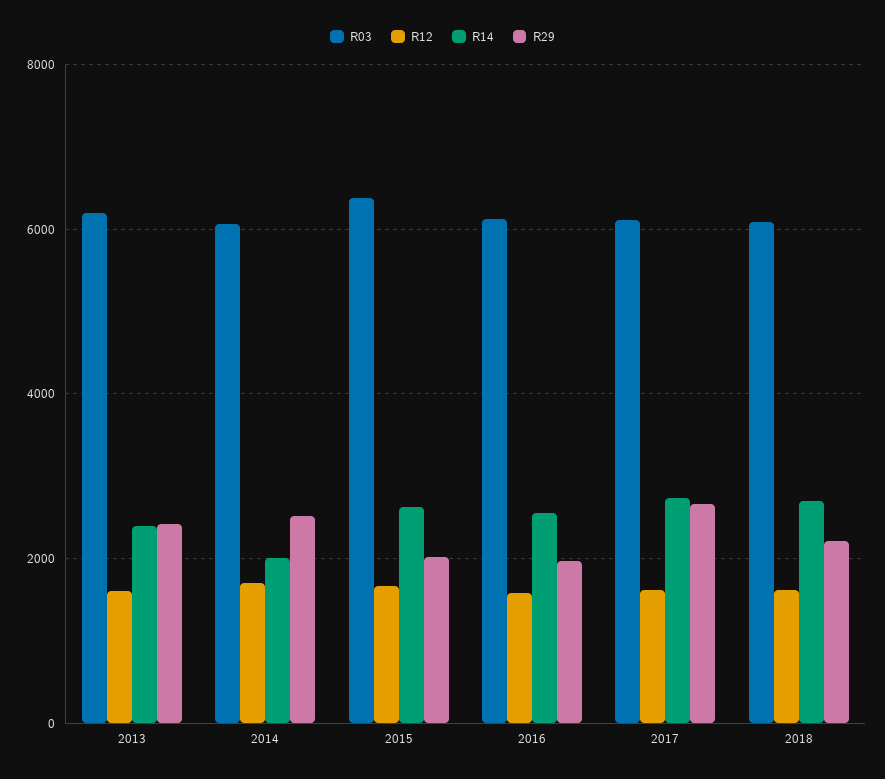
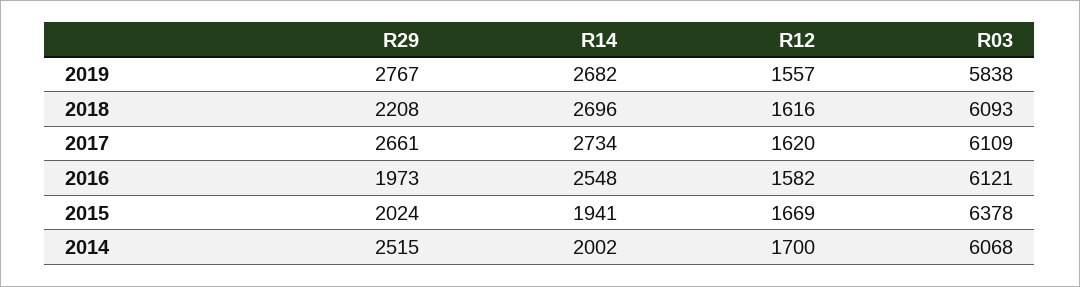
R03, 2013: 6200 -> none
R12, 2013: 1600 -> none
R14, 2013: 2400 -> none
R29, 2013: 2400 -> none
R14, 2015: 2600 -> 1941
R29, 2019: none -> 2767
R14, 2019: none -> 2682
R12, 2019: none -> 1557
R03, 2019: none -> 5838

